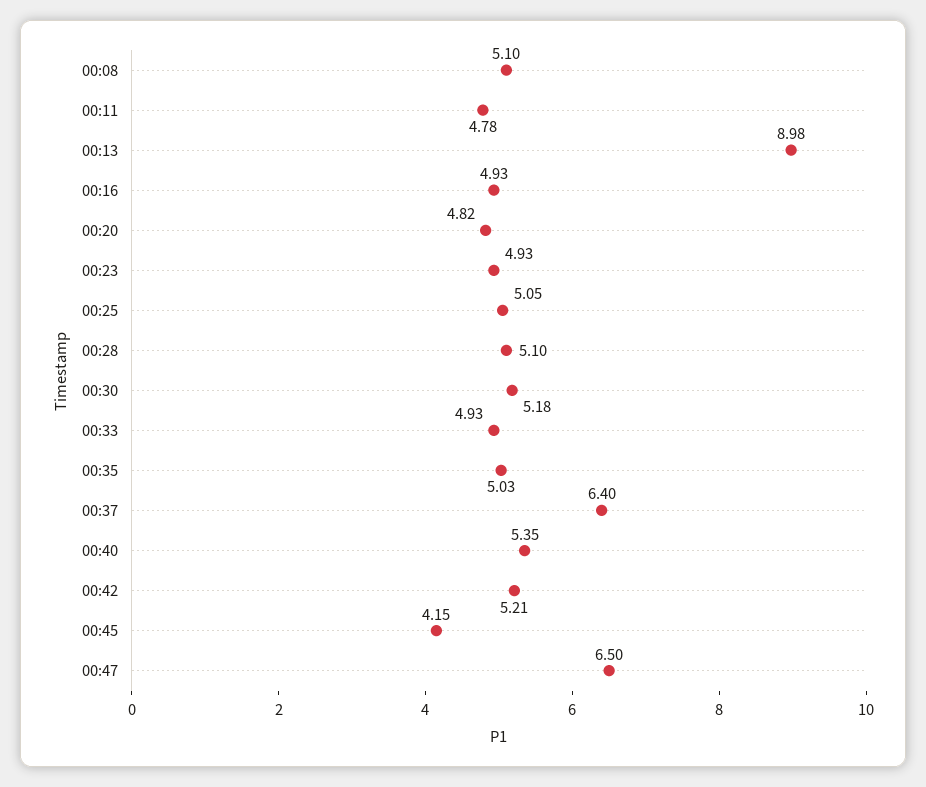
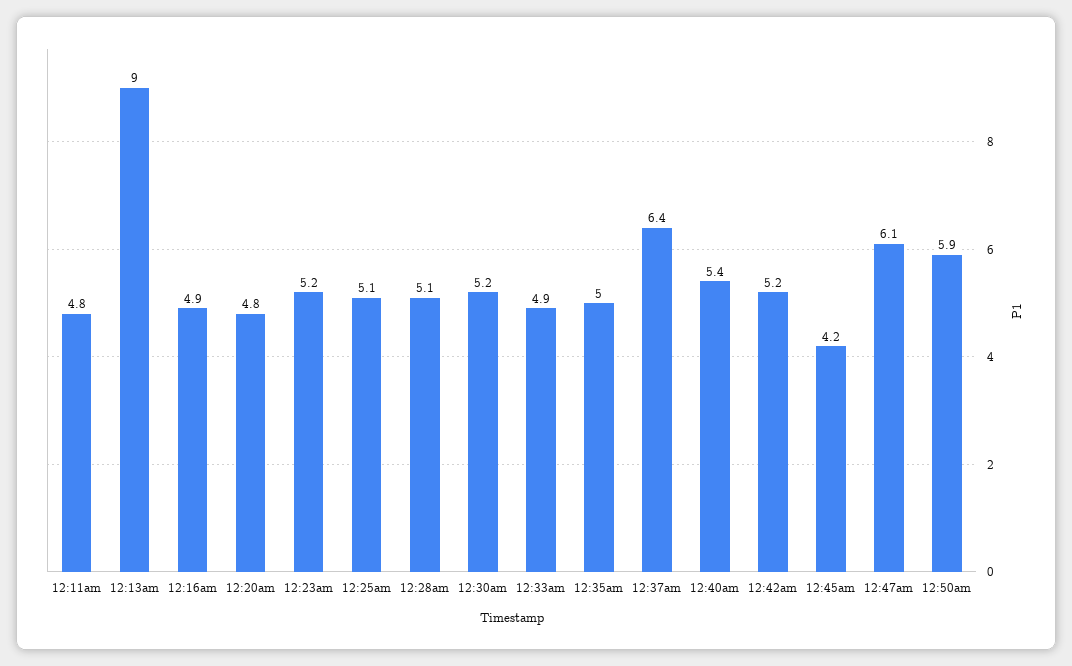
00:08: 5.1 -> none
00:23: 4.93 -> 5.2
00:47: 6.5 -> 6.1
12:50am: none -> 5.9

